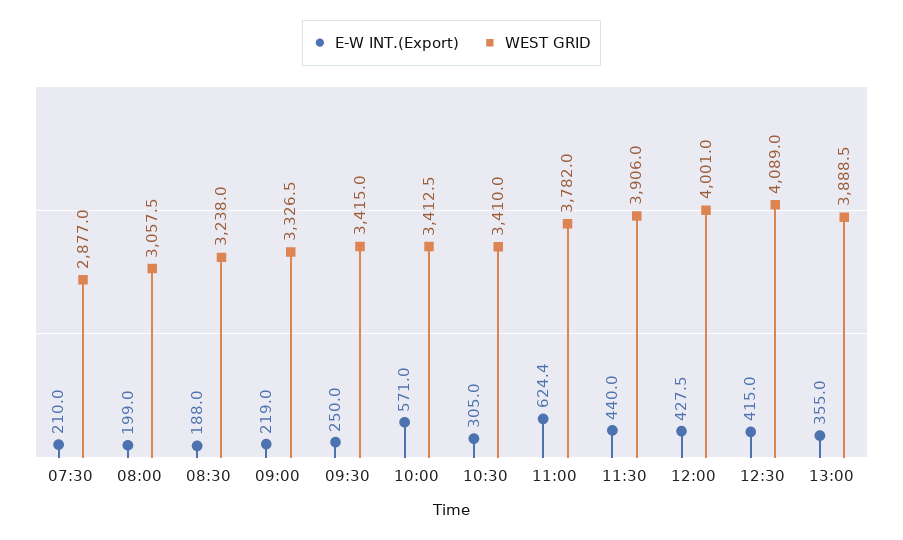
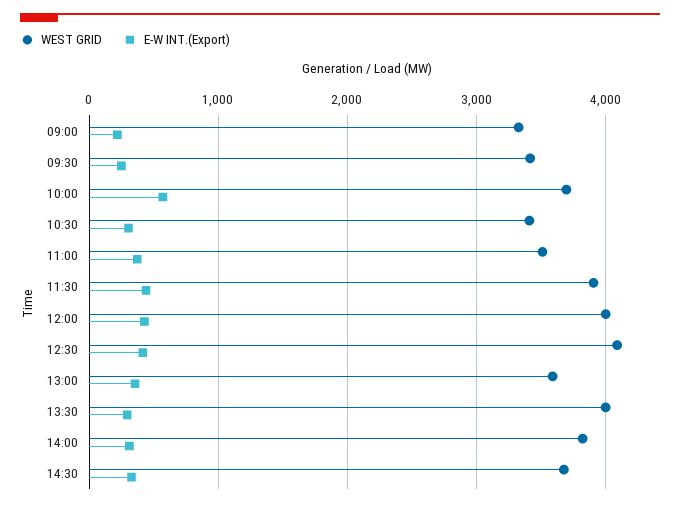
E-W INT.(Export), 07:30: 210 -> none
WEST GRID, 07:30: 2877 -> none
E-W INT.(Export), 08:00: 199 -> none
WEST GRID, 08:00: 3057.5 -> none
E-W INT.(Export), 08:30: 188 -> none
WEST GRID, 08:30: 3238 -> none
WEST GRID, 10:00: 3412.5 -> 3700
E-W INT.(Export), 11:00: 624.4 -> 400
WEST GRID, 11:00: 3782 -> 3500
WEST GRID, 13:00: 3888.5 -> 3600
WEST GRID, 13:30: none -> 4000
E-W INT.(Export), 13:30: none -> 300
WEST GRID, 14:00: none -> 3800
E-W INT.(Export), 14:00: none -> 300
WEST GRID, 14:30: none -> 3700
E-W INT.(Export), 14:30: none -> 300

